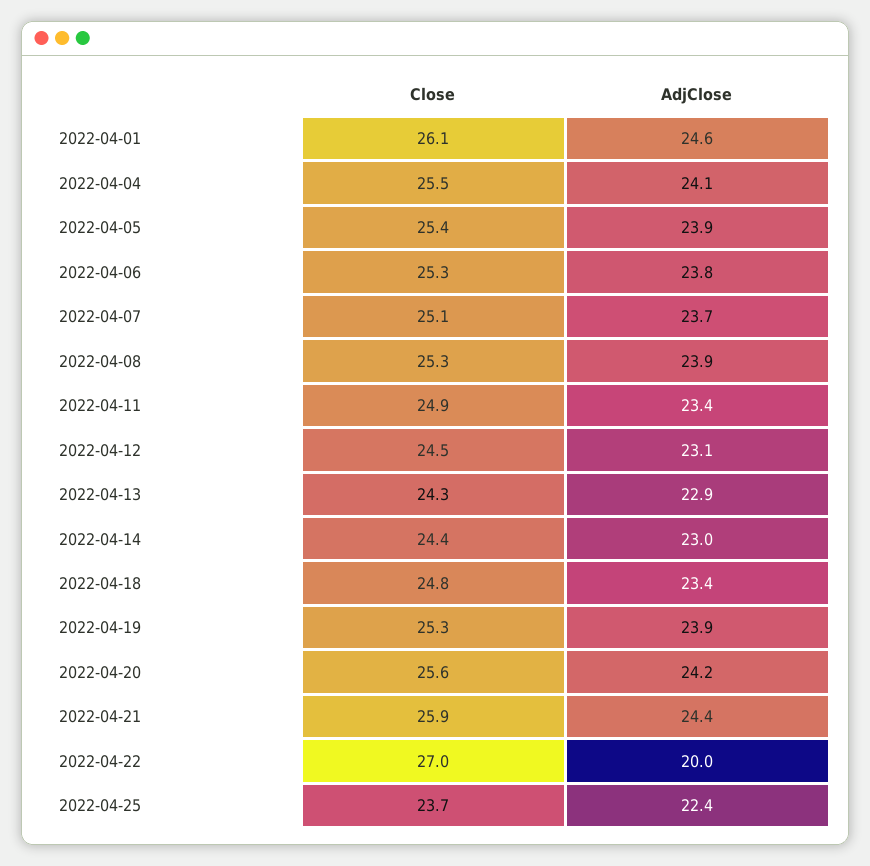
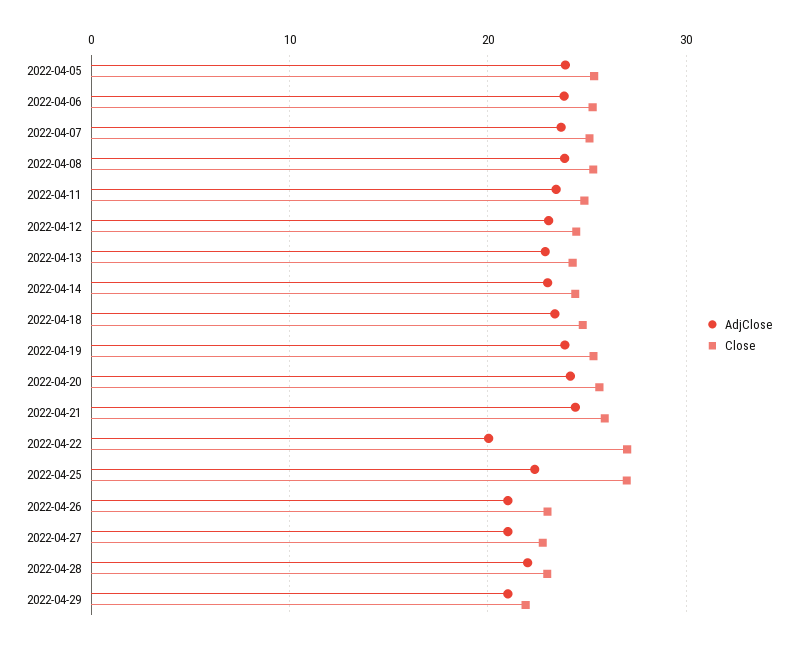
Close, 2022-04-01: 26.1 -> none
AdjClose, 2022-04-01: 24.6 -> none
Close, 2022-04-04: 25.5 -> none
AdjClose, 2022-04-04: 24.1 -> none
Close, 2022-04-25: 23.7 -> 27
AdjClose, 2022-04-26: none -> 21
Close, 2022-04-26: none -> 23
AdjClose, 2022-04-27: none -> 21
Close, 2022-04-27: none -> 23
AdjClose, 2022-04-28: none -> 22
Close, 2022-04-28: none -> 23
AdjClose, 2022-04-29: none -> 21
Close, 2022-04-29: none -> 22

